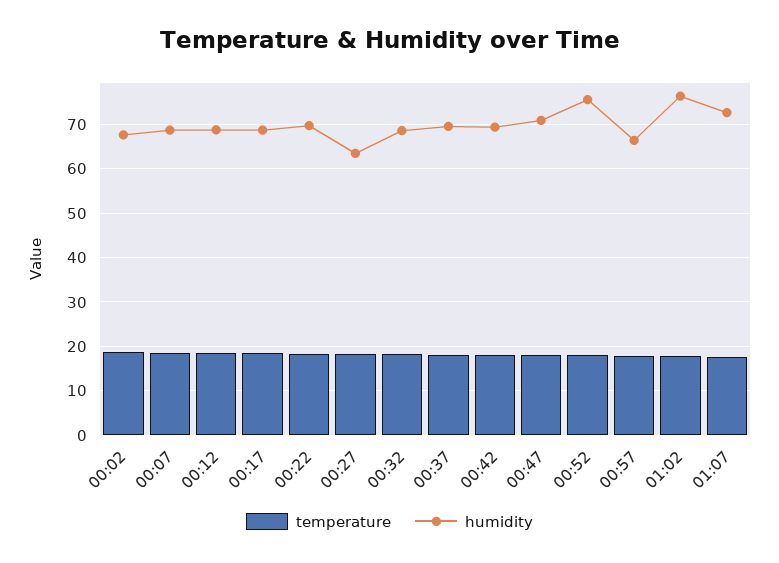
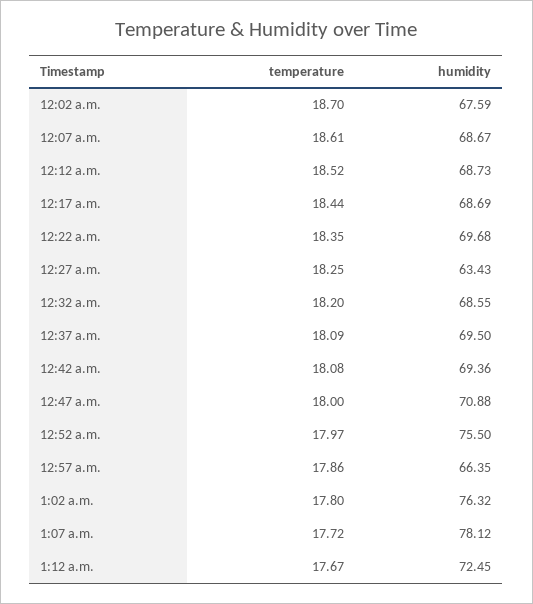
humidity, 01:07: 72 -> 78.12
temperature, 1:12 a.m.: none -> 17.67
humidity, 1:12 a.m.: none -> 72.45

